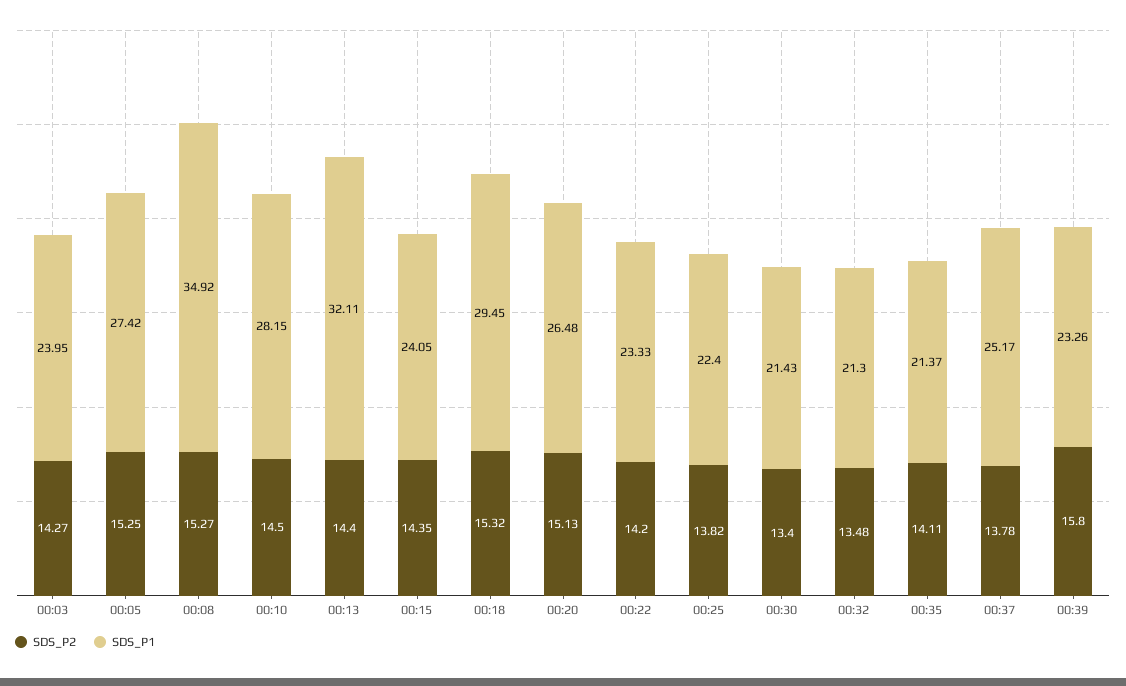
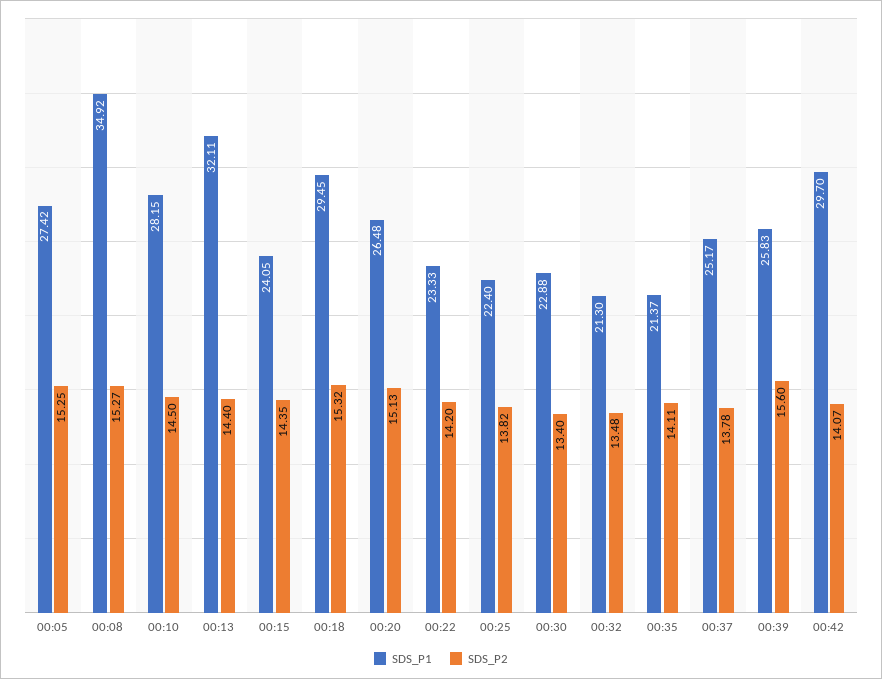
SDS_P2, 00:03: 14.27 -> none
SDS_P1, 00:03: 23.95 -> none
SDS_P1, 00:30: 21.43 -> 22.88
SDS_P2, 00:39: 15.8 -> 15.6
SDS_P1, 00:39: 23.26 -> 25.83
SDS_P1, 00:42: none -> 29.7
SDS_P2, 00:42: none -> 14.07

